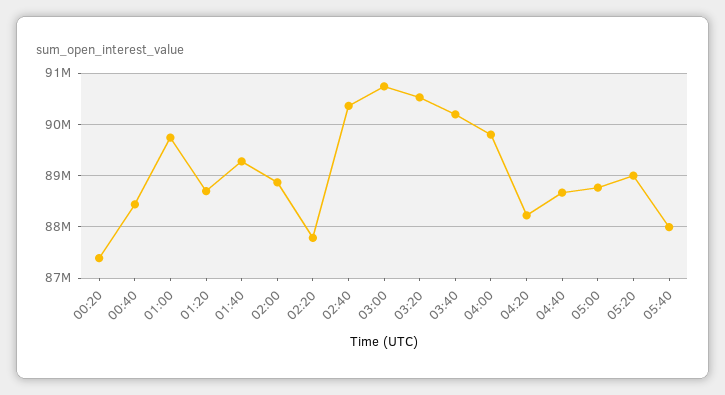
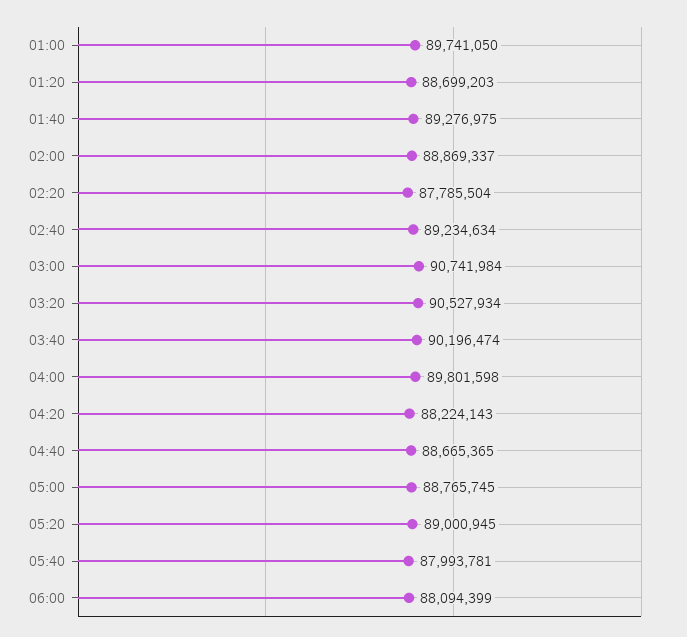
00:20: 87400000 -> none
00:40: 88400000 -> none
02:40: 90400000 -> 89234634
06:00: none -> 88094399

